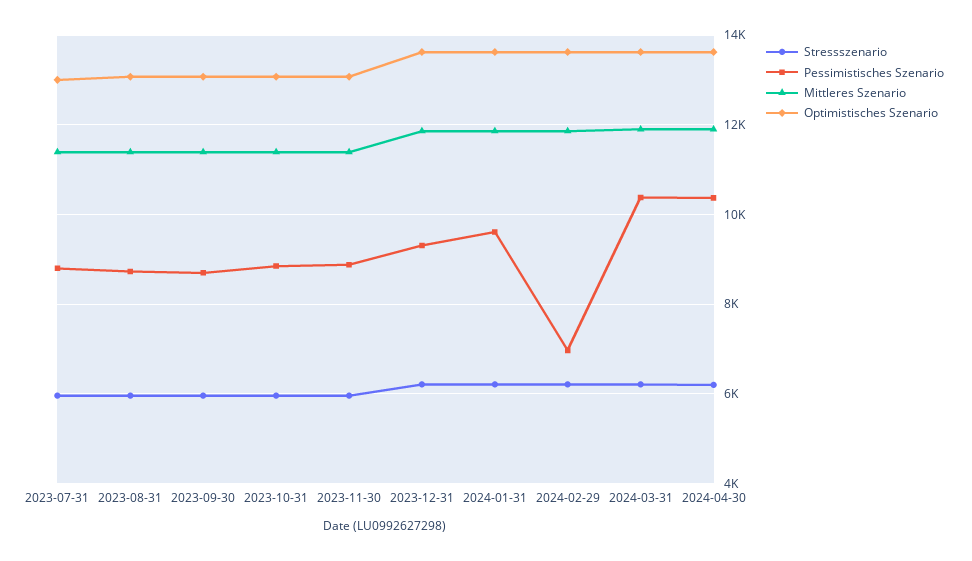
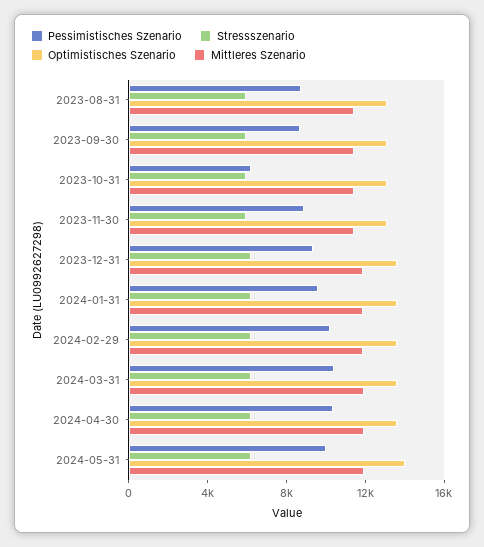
Stressszenario, 2023-07-31: 6000 -> none
Pessimistisches Szenario, 2023-07-31: 8800 -> none
Mittleres Szenario, 2023-07-31: 11400 -> none
Optimistisches Szenario, 2023-07-31: 13000 -> none
Pessimistisches Szenario, 2023-10-31: 8800 -> 6000
Pessimistisches Szenario, 2024-02-29: 7000 -> 10000
Pessimistisches Szenario, 2024-05-31: none -> 10000
Stressszenario, 2024-05-31: none -> 6000
Optimistisches Szenario, 2024-05-31: none -> 14000
Mittleres Szenario, 2024-05-31: none -> 12000

